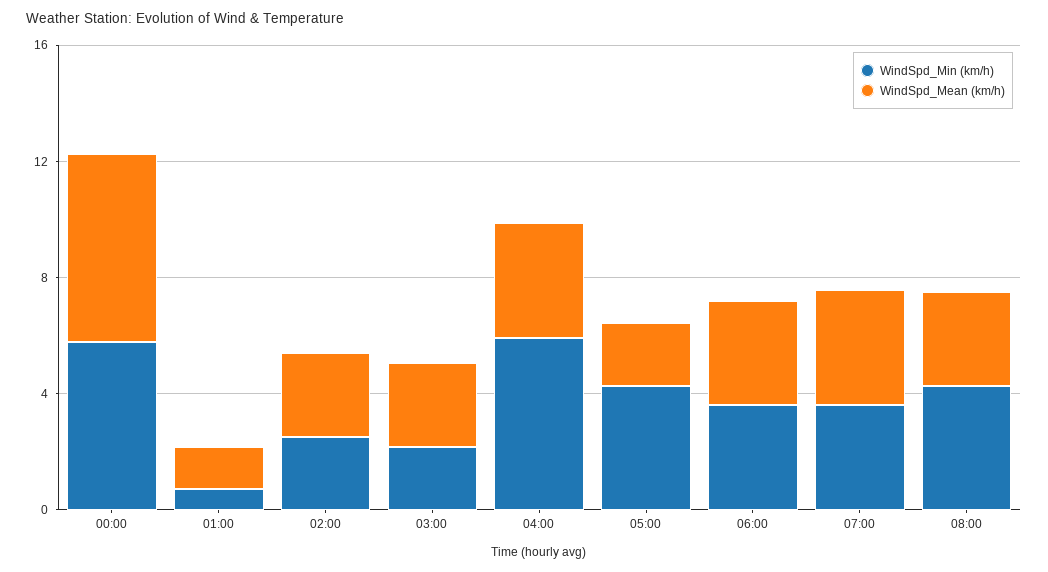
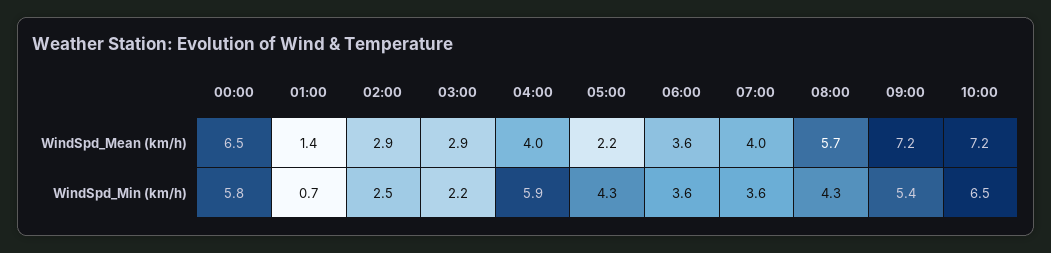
WindSpd_Mean (km/h), 08:00: 3 -> 5.7
WindSpd_Mean (km/h), 09:00: none -> 7.2
WindSpd_Mean (km/h), 10:00: none -> 7.2
WindSpd_Min (km/h), 09:00: none -> 5.4
WindSpd_Min (km/h), 10:00: none -> 6.5

